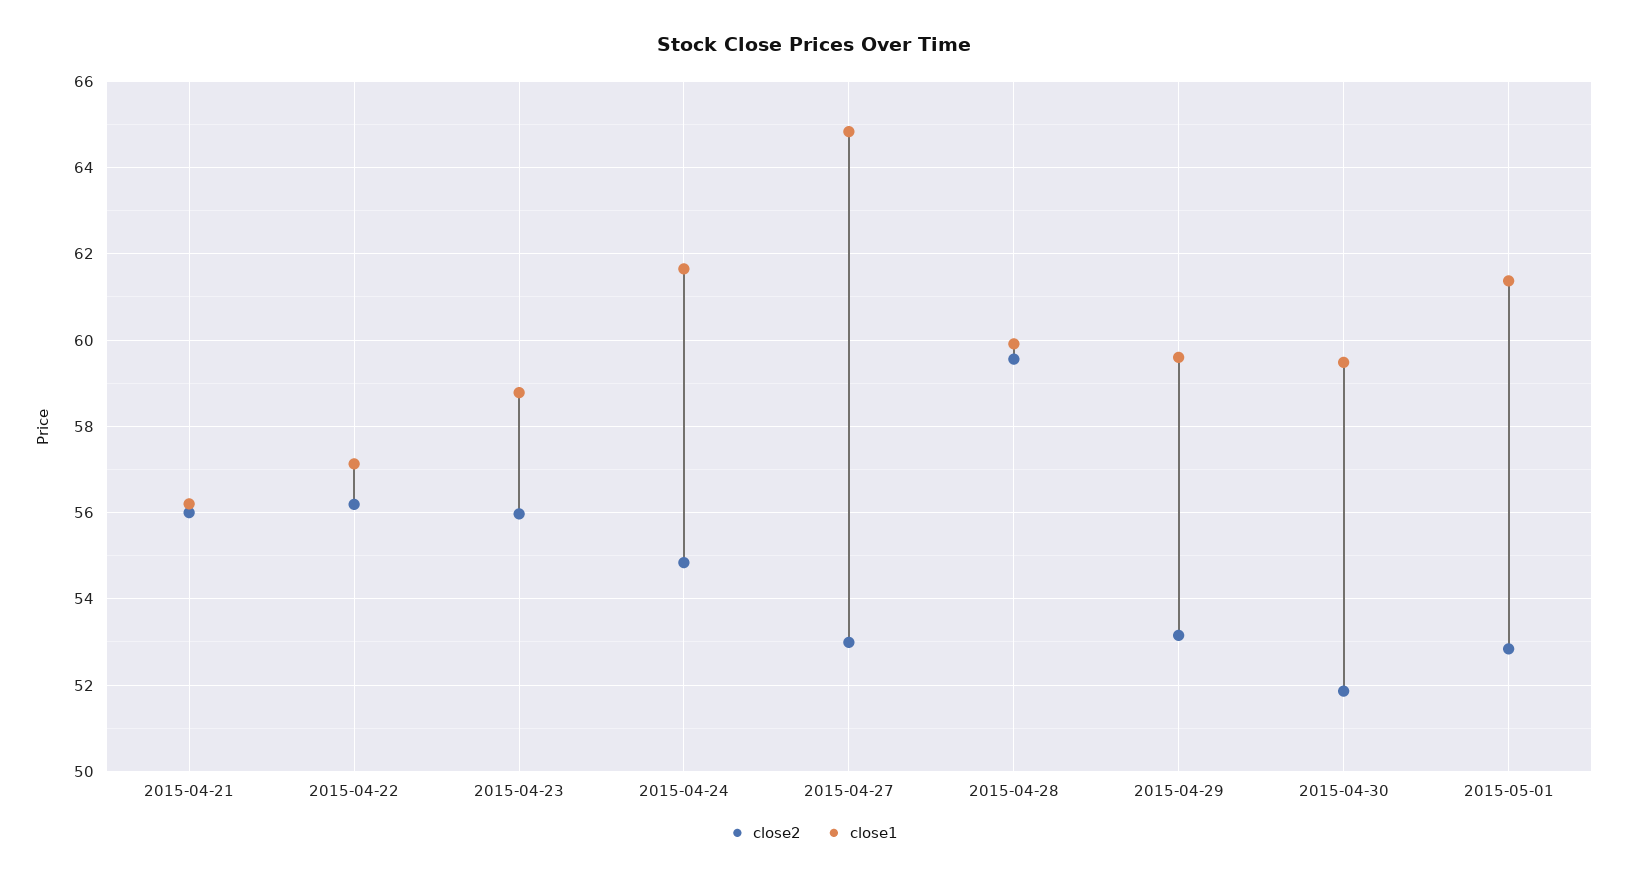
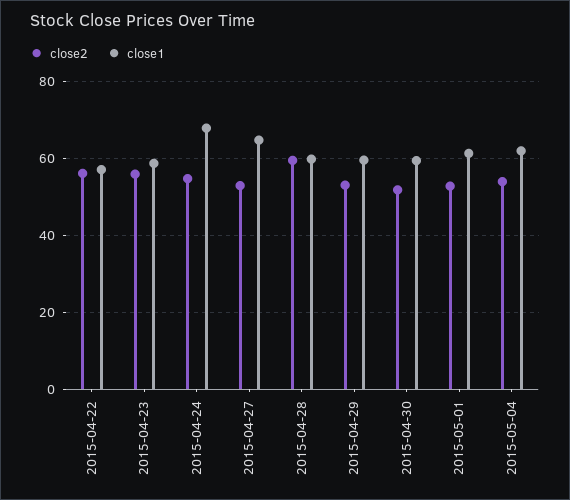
close2, 2015-04-21: 56 -> none
close1, 2015-04-21: 56.2 -> none
close1, 2015-04-24: 61.6 -> 68
close2, 2015-05-04: none -> 54
close1, 2015-05-04: none -> 62

